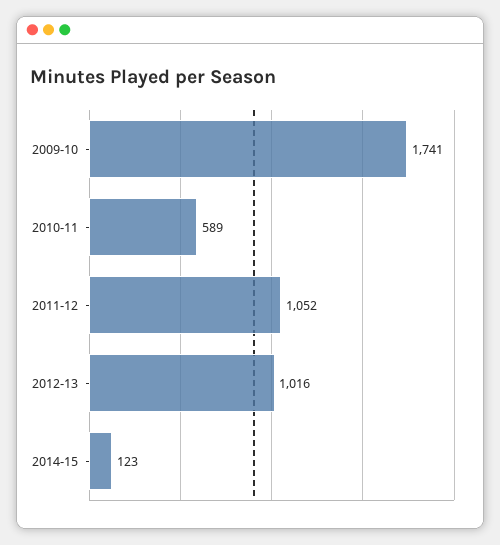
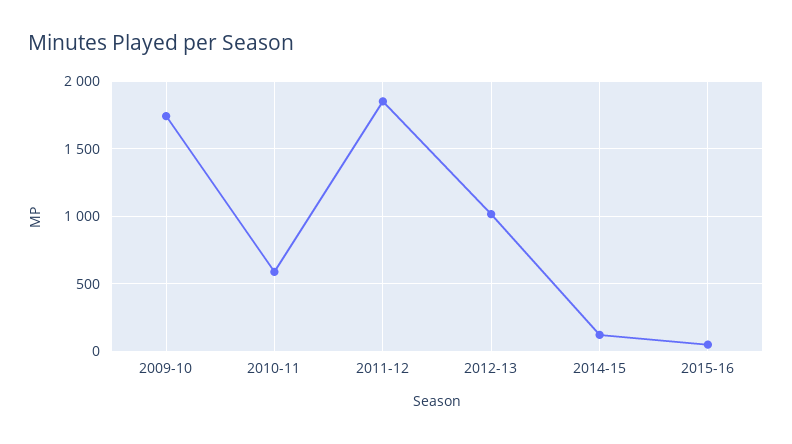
2011-12: 1052 -> 1850
2015-16: none -> 50

